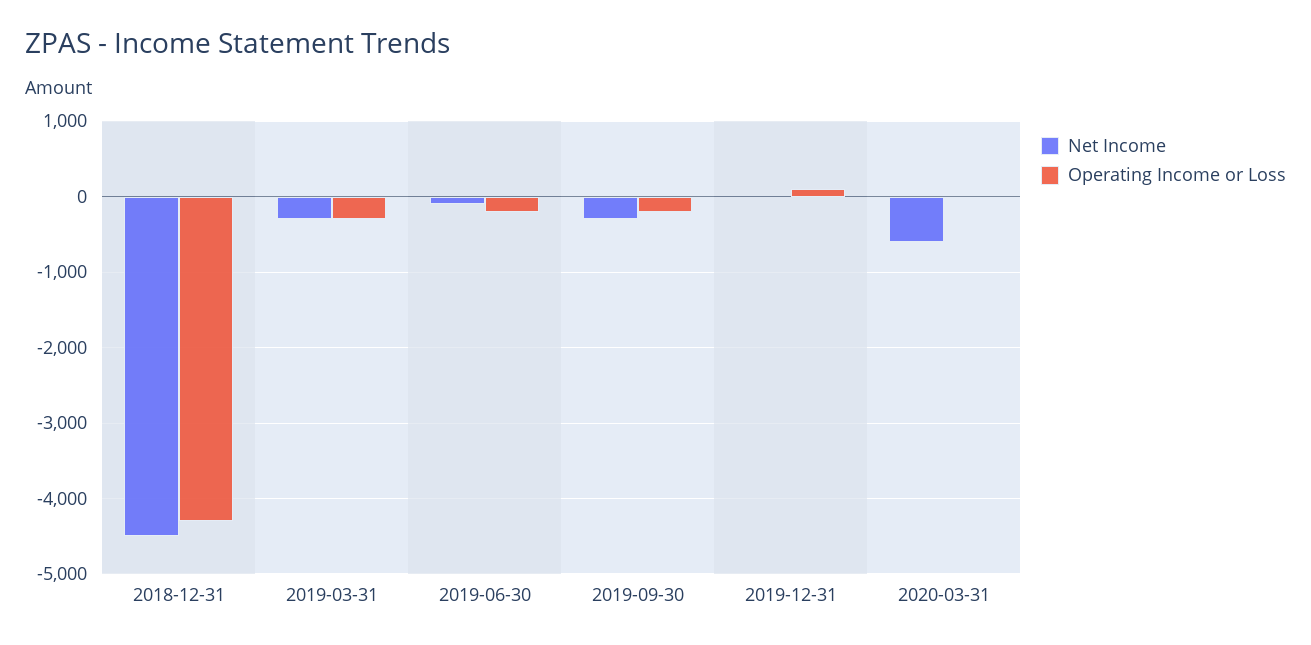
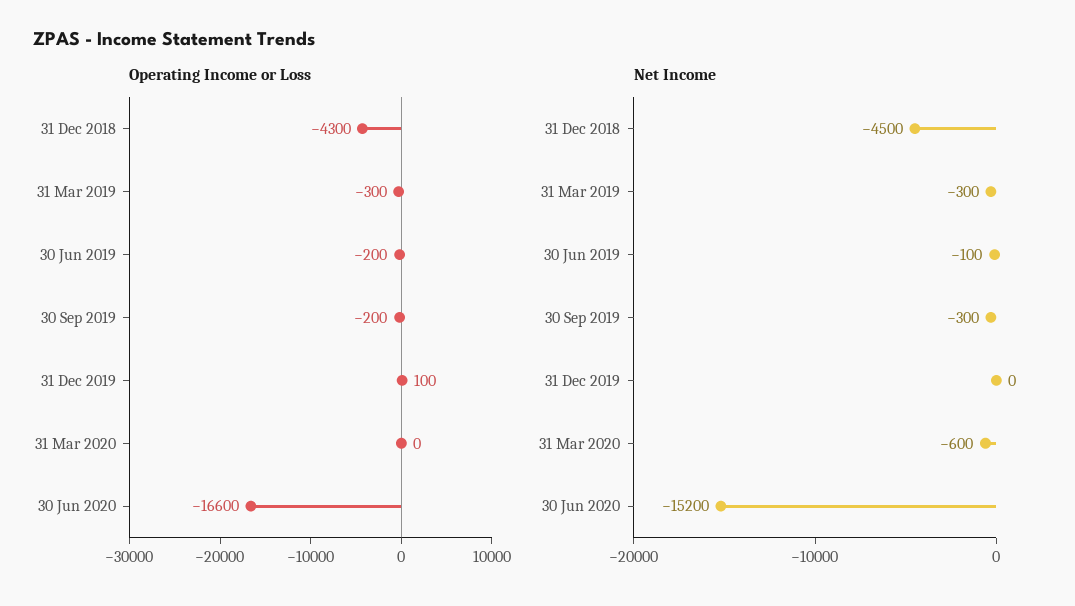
Operating Income or Loss, 30 Jun 2020: none -> -16600
Net Income, 30 Jun 2020: none -> -15200

